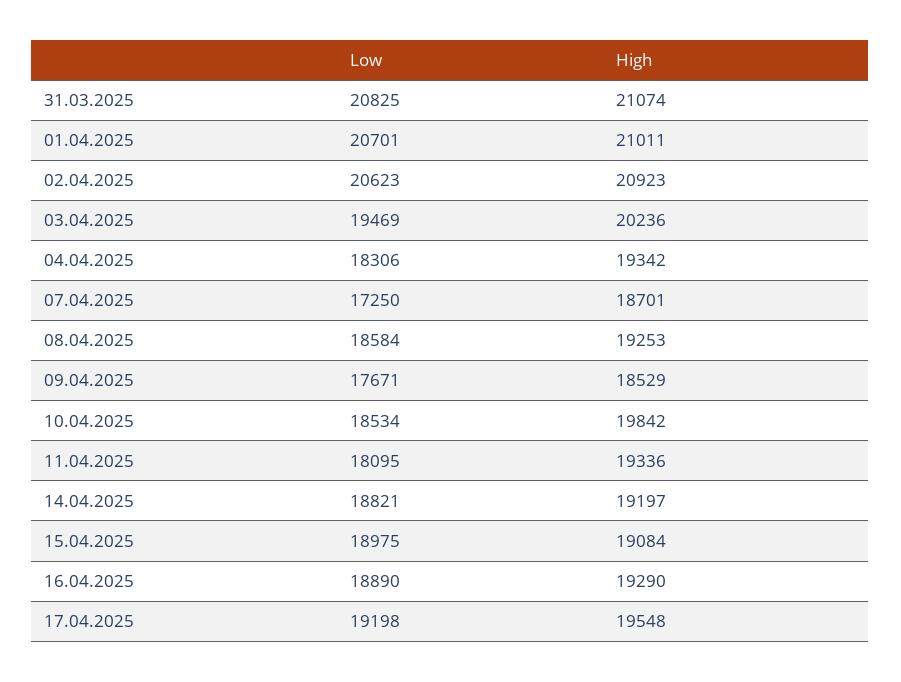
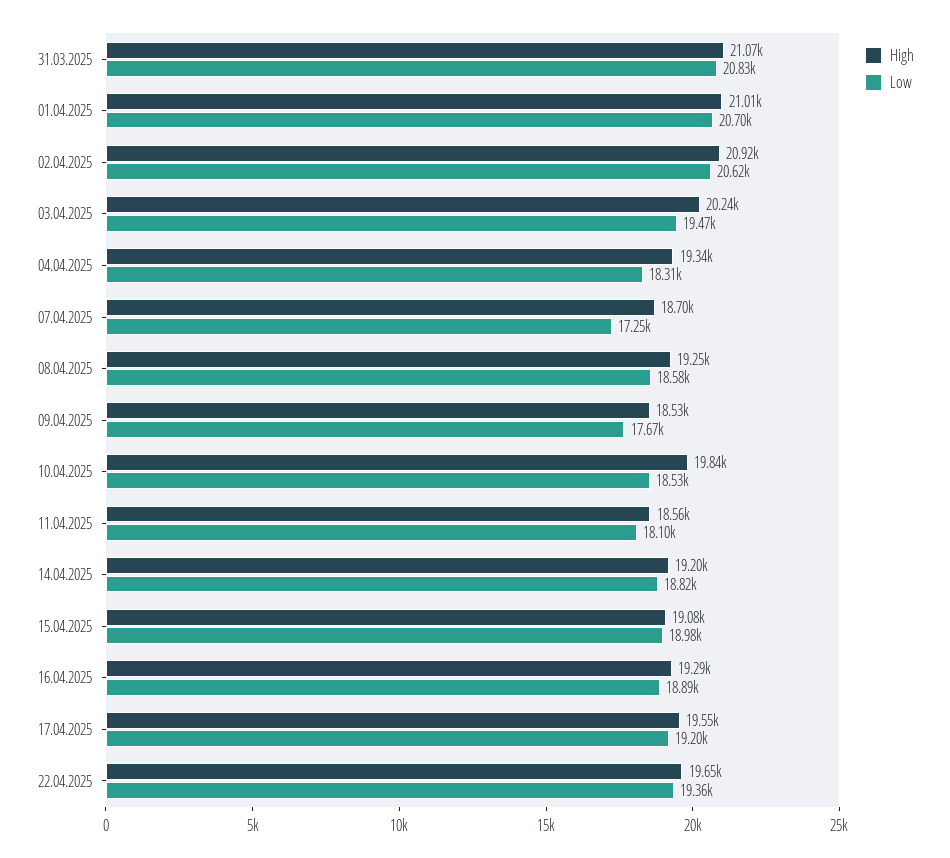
High, 11.04.2025: 19336 -> 18560
High, 22.04.2025: none -> 19650
Low, 22.04.2025: none -> 19360

